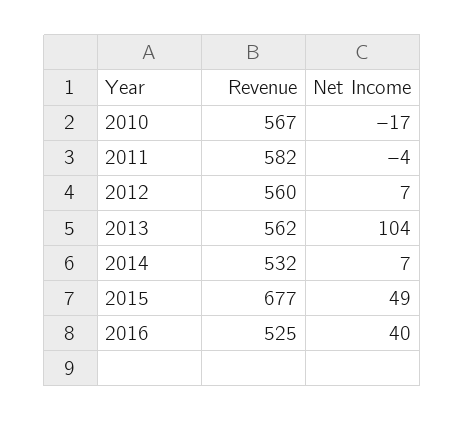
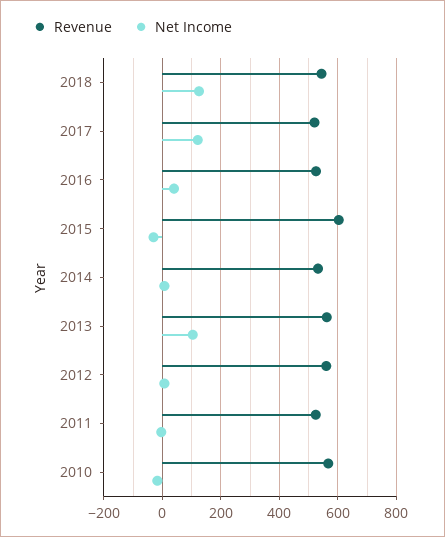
Revenue, 2011: 582 -> 525
Revenue, 2015: 677 -> 600
Net Income, 2015: 49 -> -25
Revenue, 2018: none -> 550
Net Income, 2018: none -> 125
Revenue, 2017: none -> 525
Net Income, 2017: none -> 125

